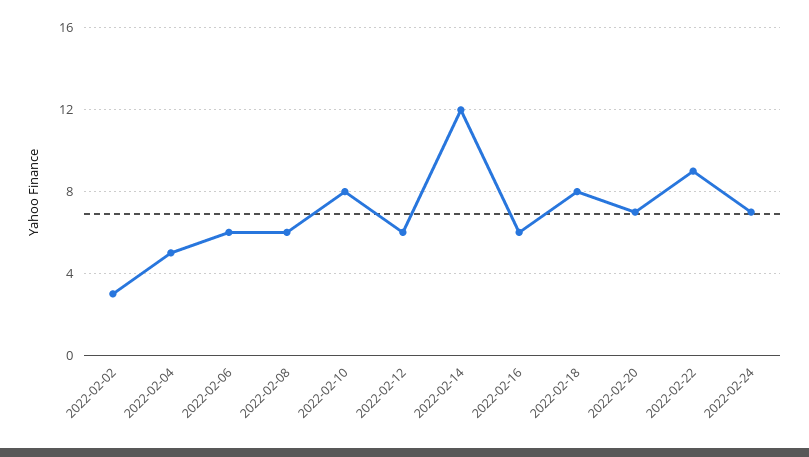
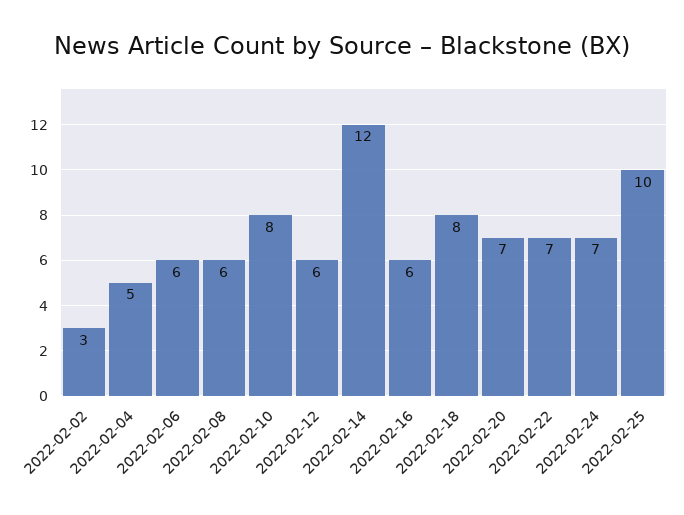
2022-02-22: 9 -> 7
2022-02-25: none -> 10

